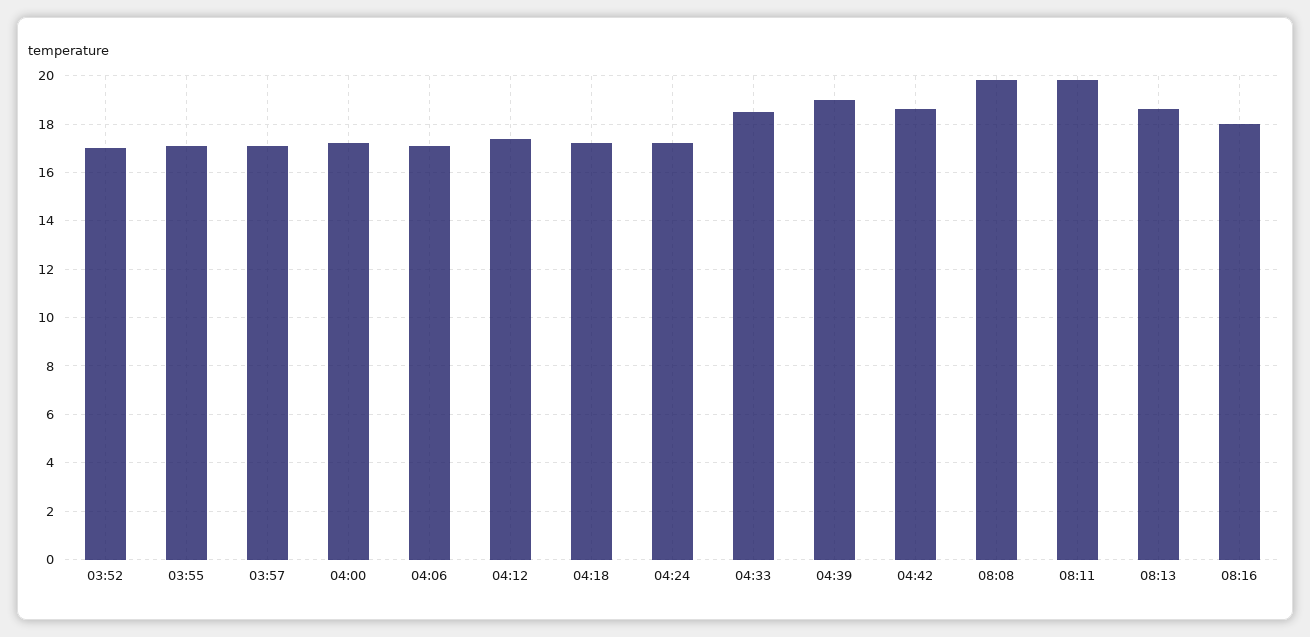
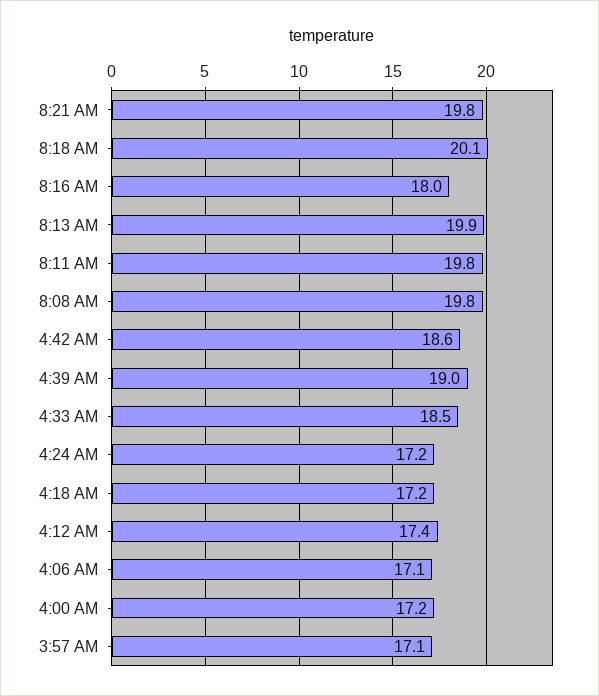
03:52: 17 -> none
03:55: 17 -> none
08:13: 18.5 -> 19.9
8:21 AM: none -> 19.8
8:18 AM: none -> 20.1

